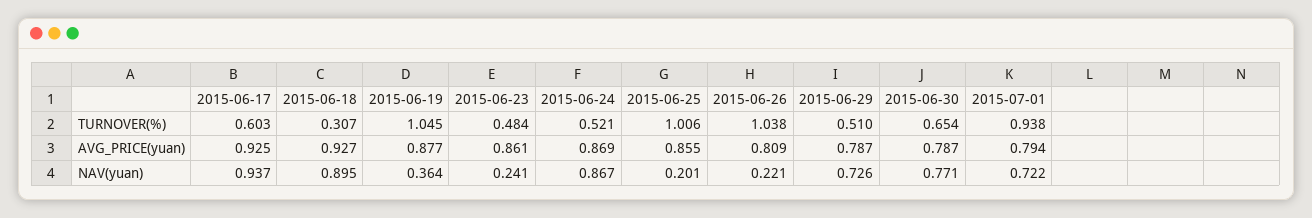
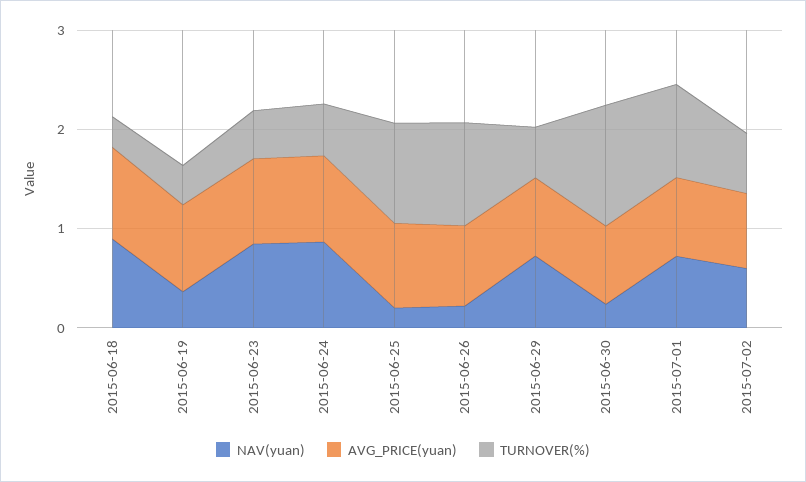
TURNOVER(%), 2015-06-17: 0.603 -> none
TURNOVER(%), 2015-06-19: 1.045 -> 0.4
TURNOVER(%), 2015-06-30: 0.654 -> 1.2
AVG_PRICE(yuan), 2015-06-17: 0.925 -> none
NAV(yuan), 2015-06-17: 0.937 -> none
NAV(yuan), 2015-06-23: 0.241 -> 0.8
NAV(yuan), 2015-06-30: 0.771 -> 0.2
NAV(yuan), 2015-07-02: none -> 0.6
AVG_PRICE(yuan), 2015-07-02: none -> 0.8
TURNOVER(%), 2015-07-02: none -> 0.6

